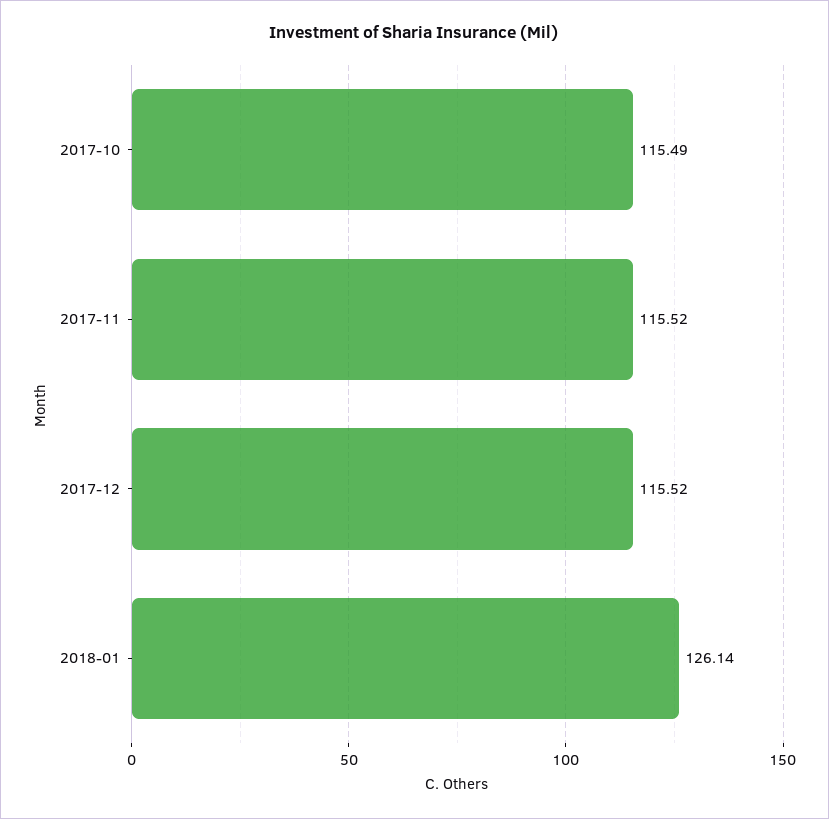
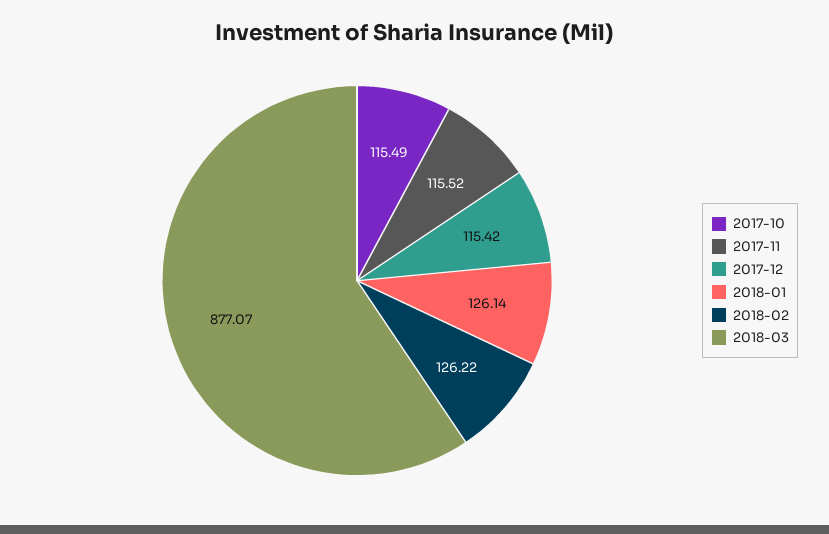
2017-12: 115.52 -> 115.42
2018-02: none -> 126.22
2018-03: none -> 877.07

